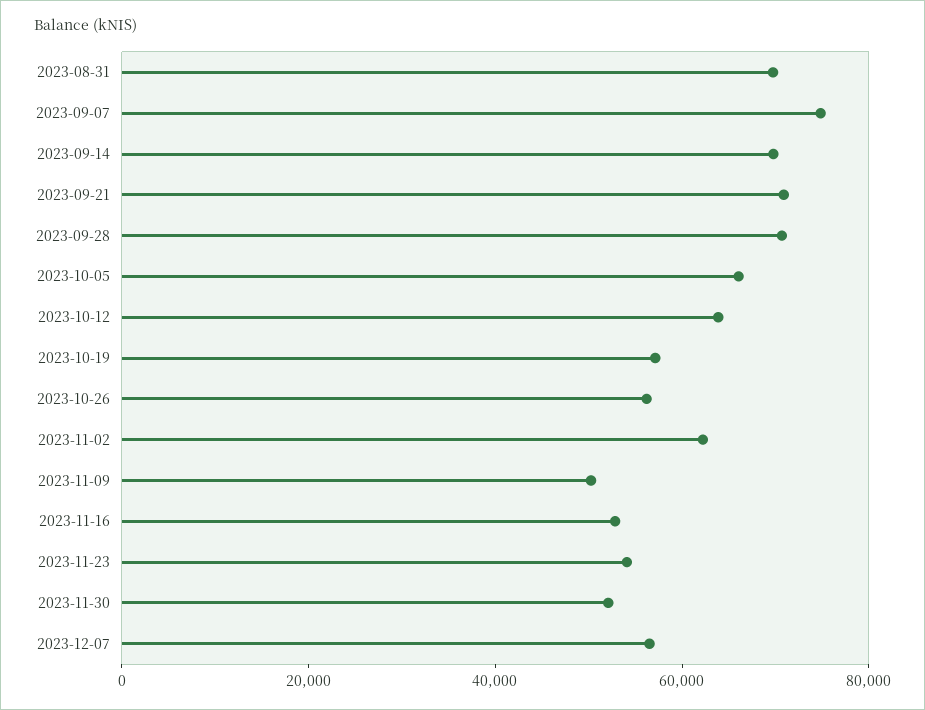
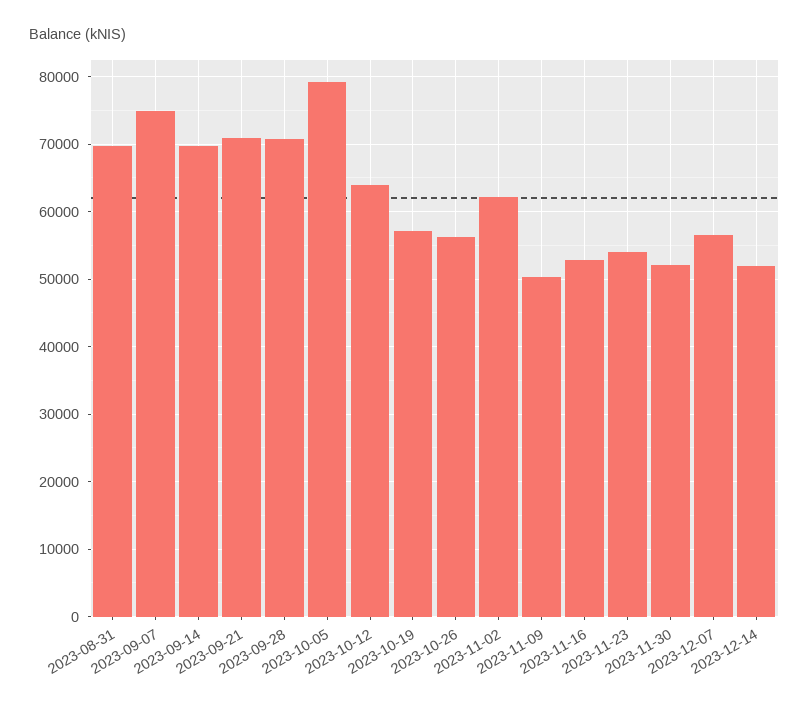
2023-10-05: 65000 -> 79000
2023-12-14: none -> 52000

